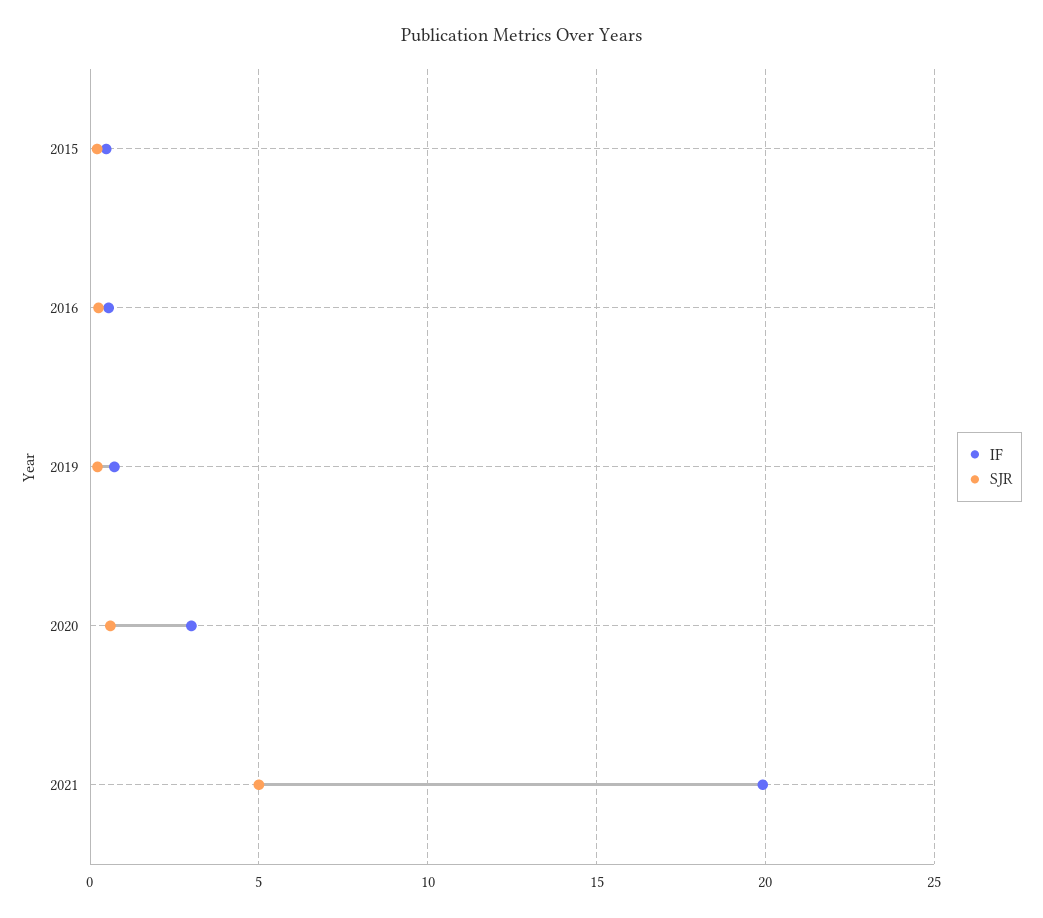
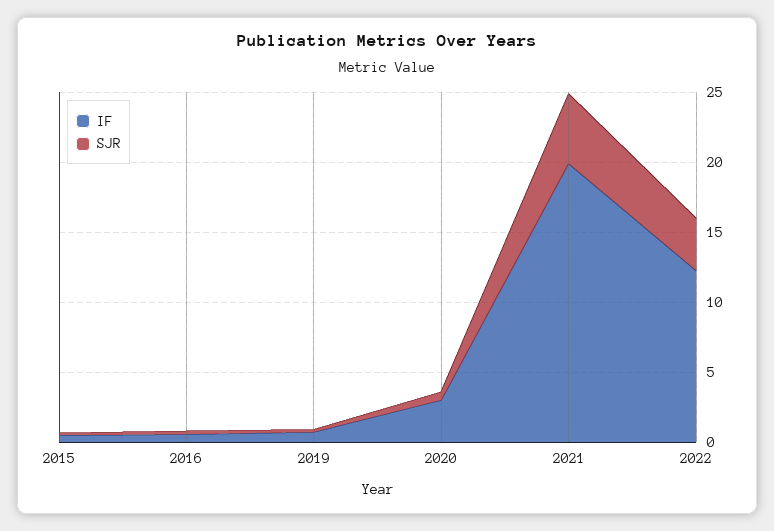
IF, 2022: none -> 12
SJR, 2022: none -> 4

